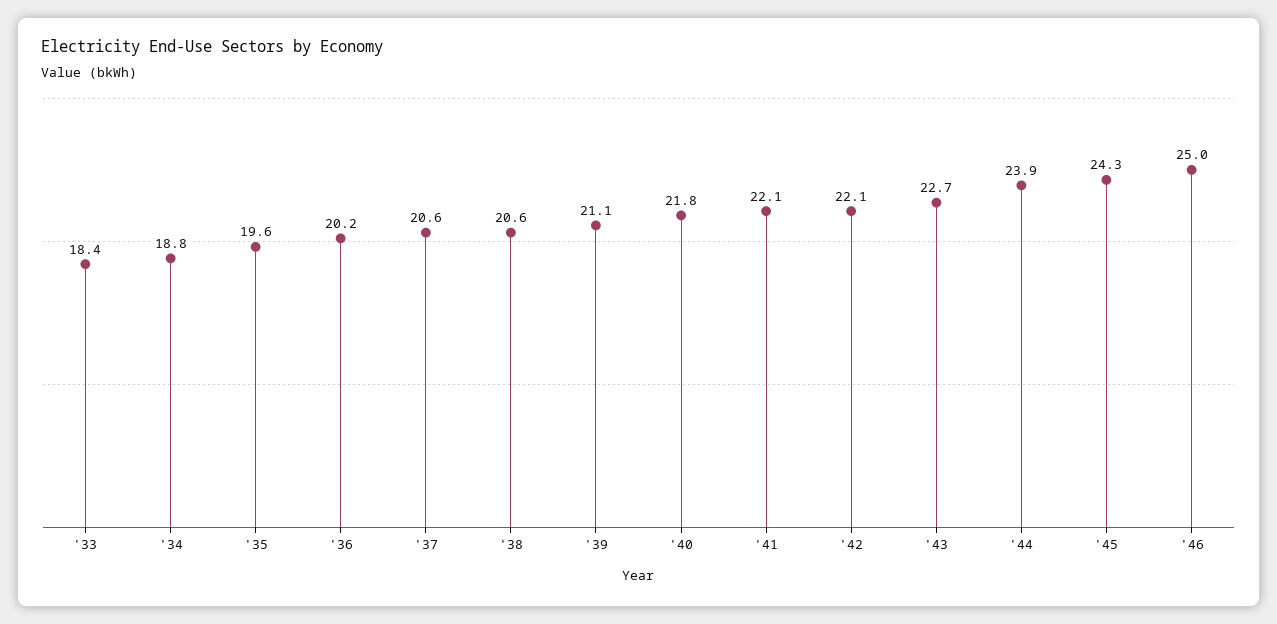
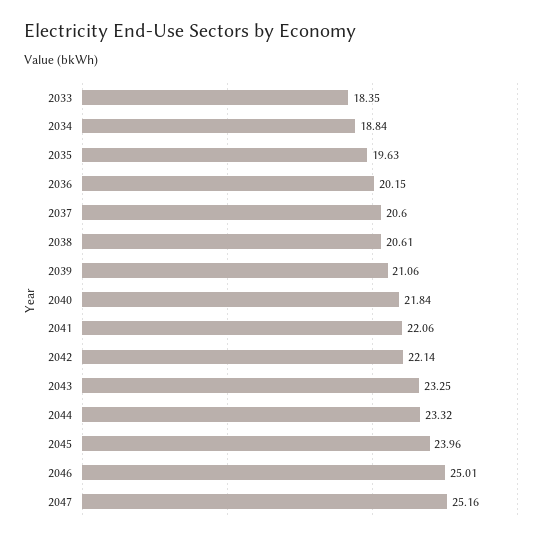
'43: 22.7 -> 23.25
'44: 23.9 -> 23.32
'45: 24.3 -> 23.96
2047: none -> 25.16

